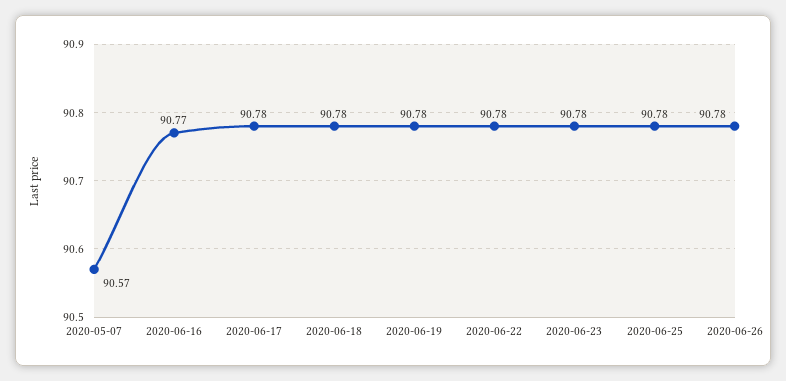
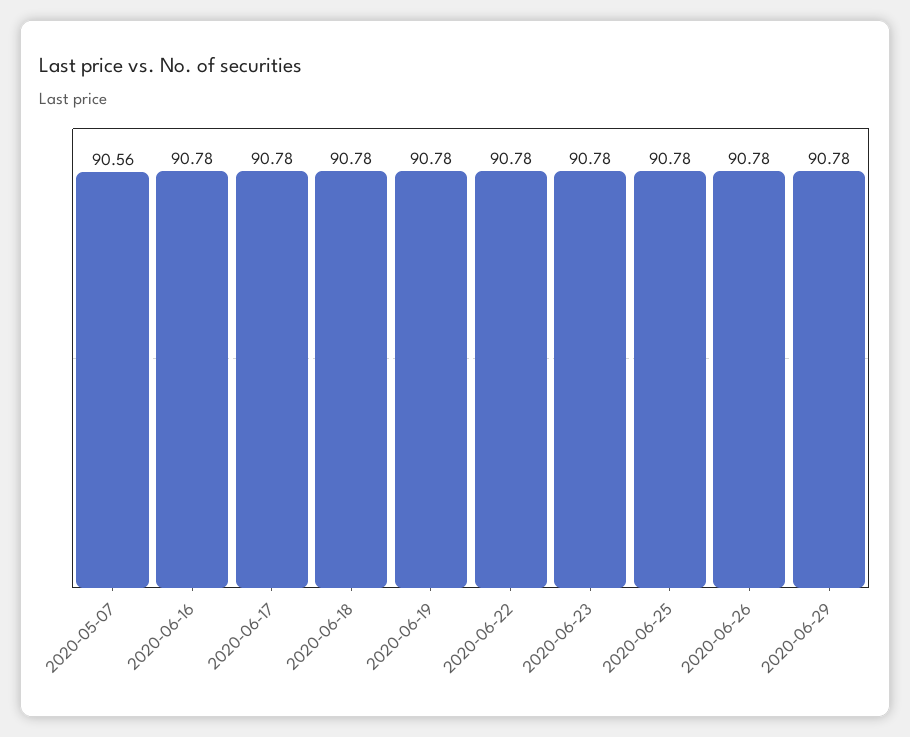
2020-05-07: 90.57 -> 90.56
2020-06-16: 90.77 -> 90.78
2020-06-29: none -> 90.78

